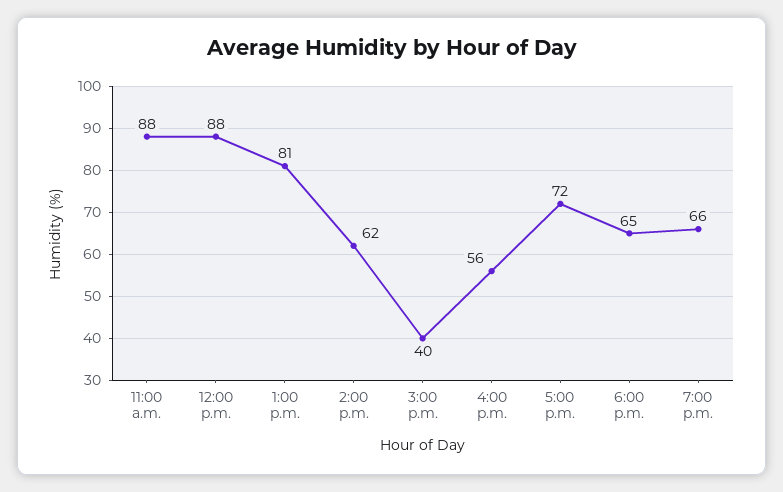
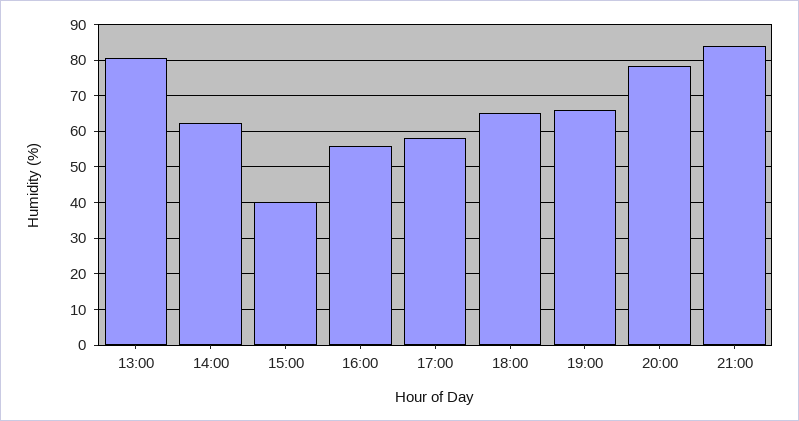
11:00 a.m.: 88 -> none
12:00 p.m.: 88 -> none
5:00 p.m.: 72 -> 58
20:00: none -> 78
21:00: none -> 84

